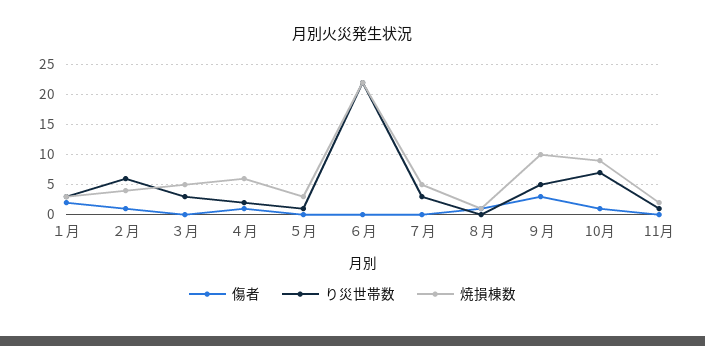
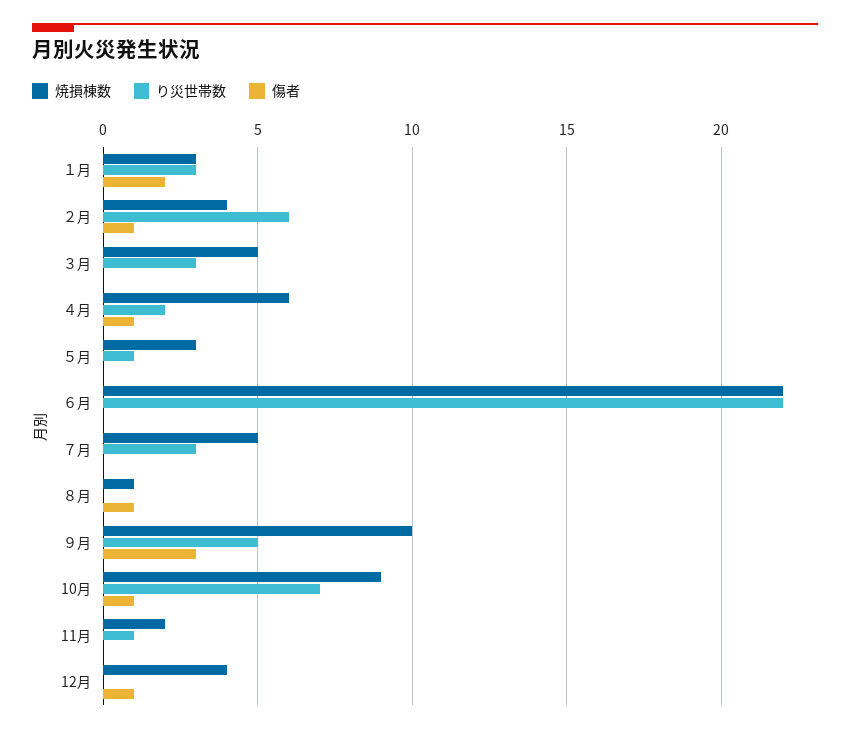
焼損棟数, 12月: none -> 4
り災世帯数, 12月: none -> 0
傷者, 12月: none -> 1

